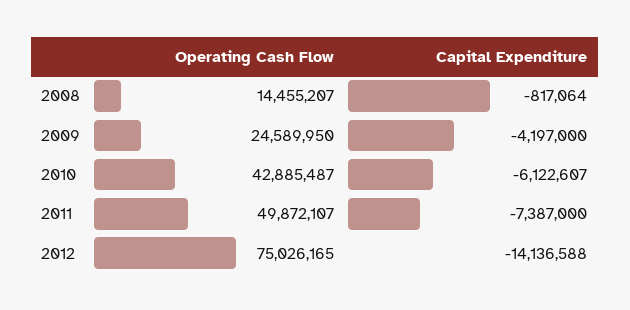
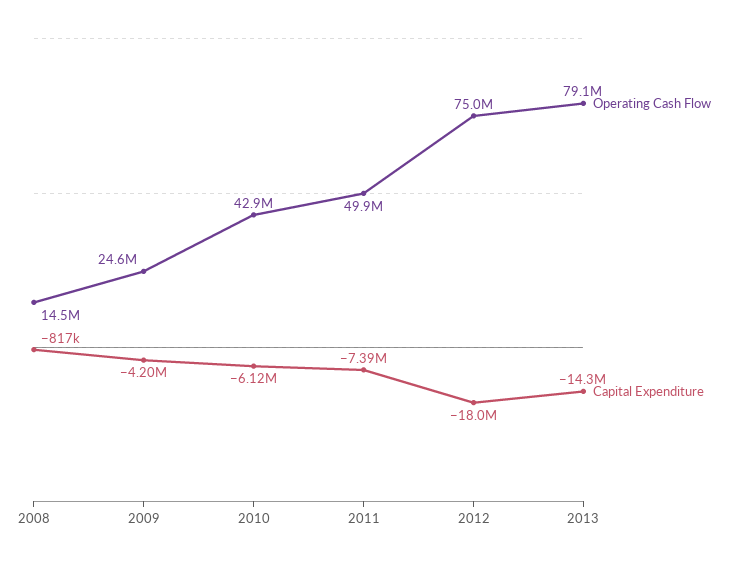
Capital Expenditure, 2012: -14136588 -> -18000000
Operating Cash Flow, 2013: none -> 79100000
Capital Expenditure, 2013: none -> -14300000

